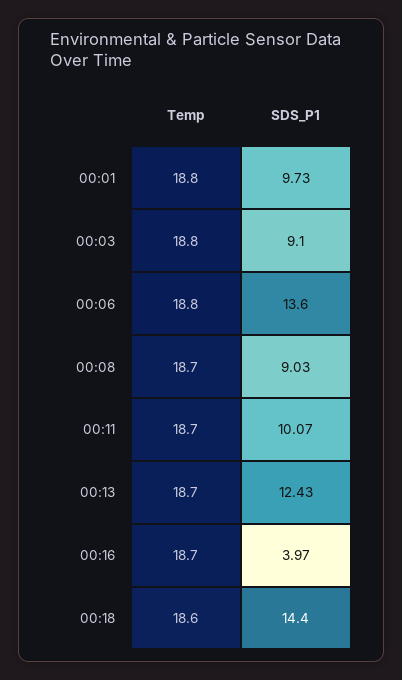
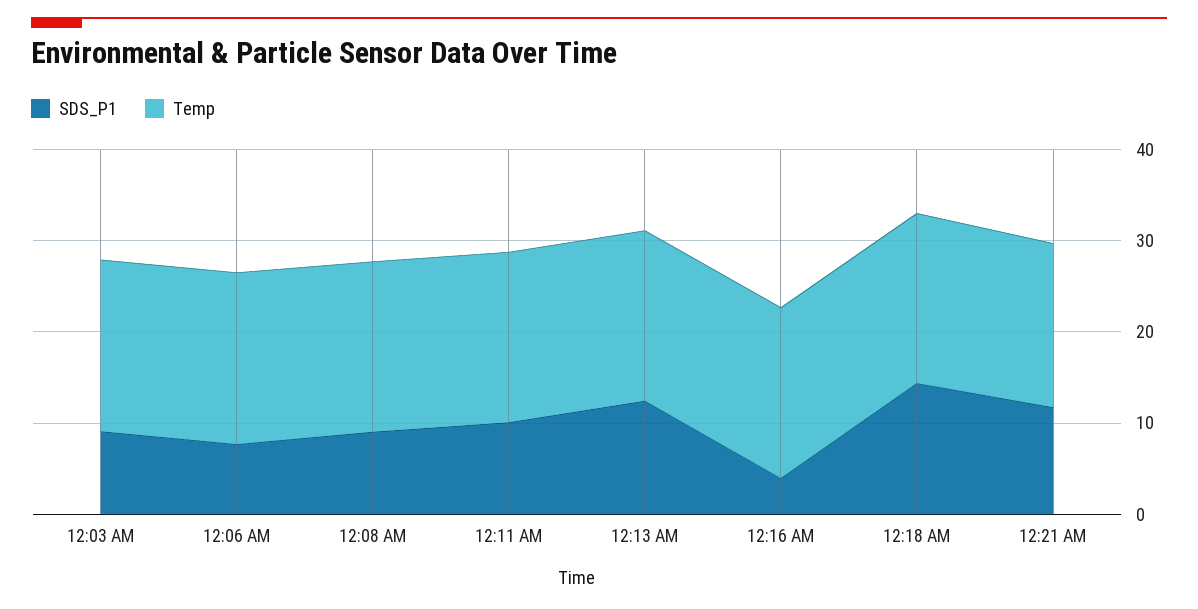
Temp, 00:01: 18.8 -> none
SDS_P1, 00:01: 9.73 -> none
SDS_P1, 00:06: 13.6 -> 8
SDS_P1, 12:21 AM: none -> 12
Temp, 12:21 AM: none -> 18

